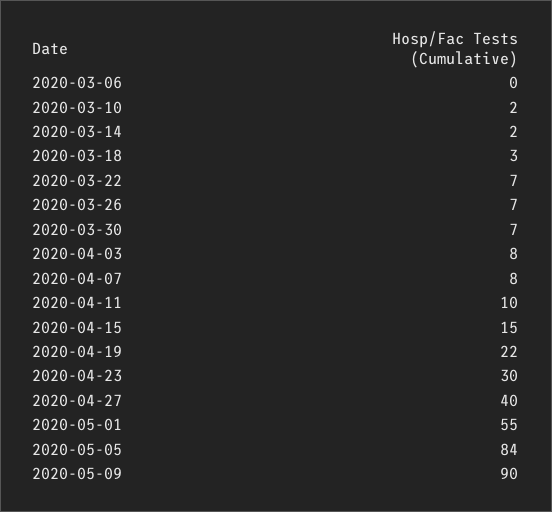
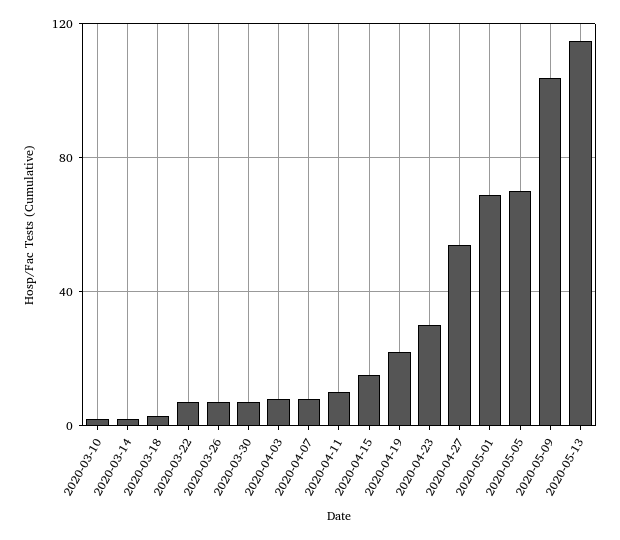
2020-03-06: 0 -> none
2020-04-27: 40 -> 55
2020-05-01: 55 -> 70
2020-05-05: 84 -> 70
2020-05-09: 90 -> 105
2020-05-13: none -> 115

